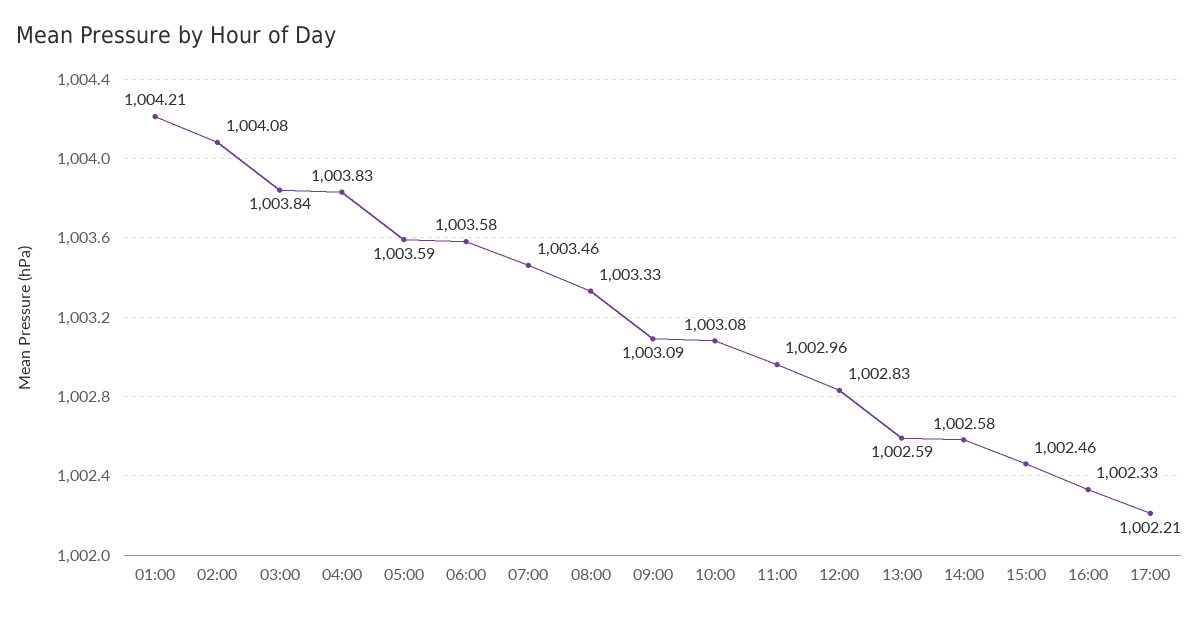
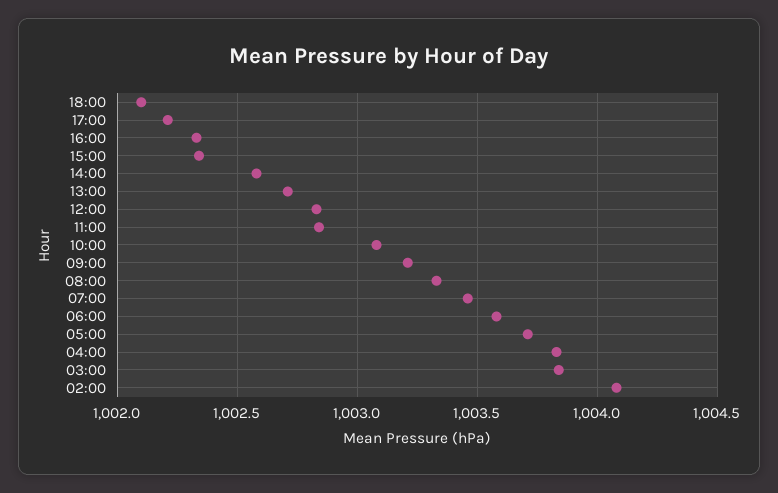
01:00: 1004.21 -> none
05:00: 1003.59 -> 1003.7
09:00: 1003.09 -> 1003.2
11:00: 1002.96 -> 1002.85
13:00: 1002.59 -> 1002.7
15:00: 1002.46 -> 1002.35
18:00: none -> 1002.1

